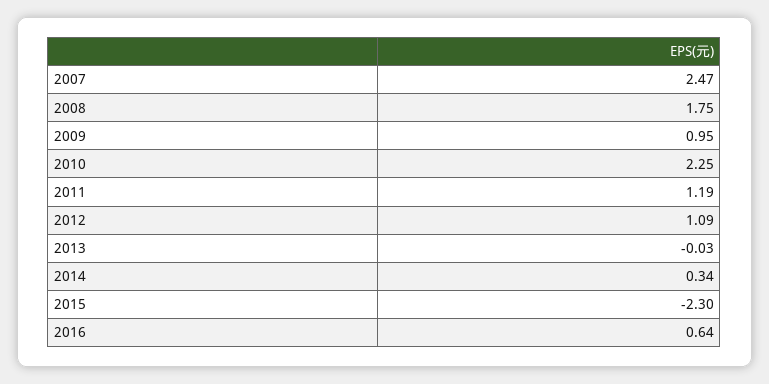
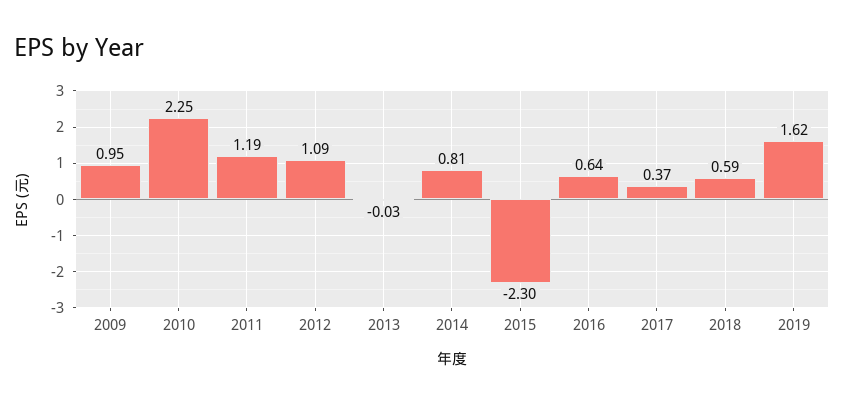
2007: 2.47 -> none
2008: 1.75 -> none
2014: 0.34 -> 0.81
2017: none -> 0.37
2018: none -> 0.59
2019: none -> 1.62

